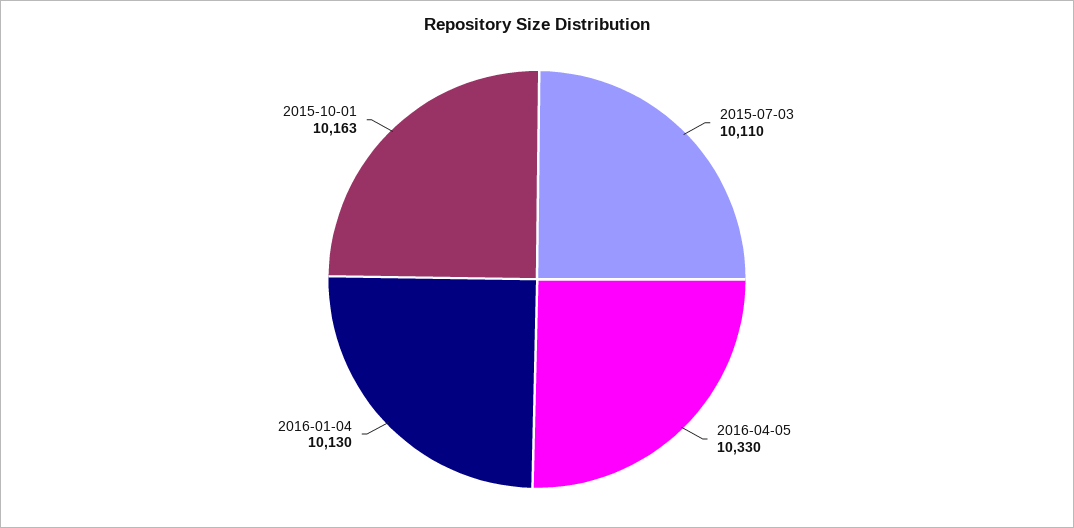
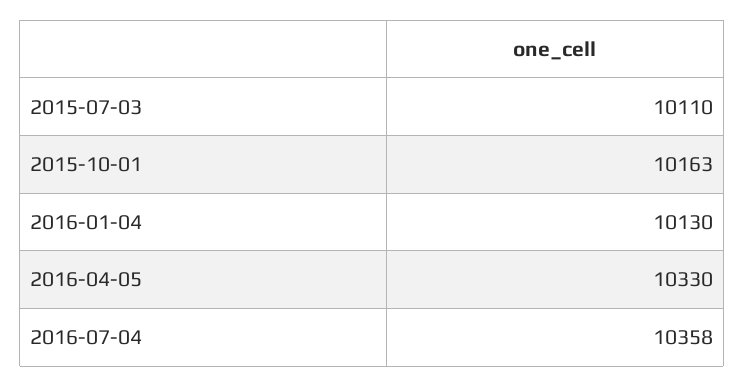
2016-07-04: none -> 10358

